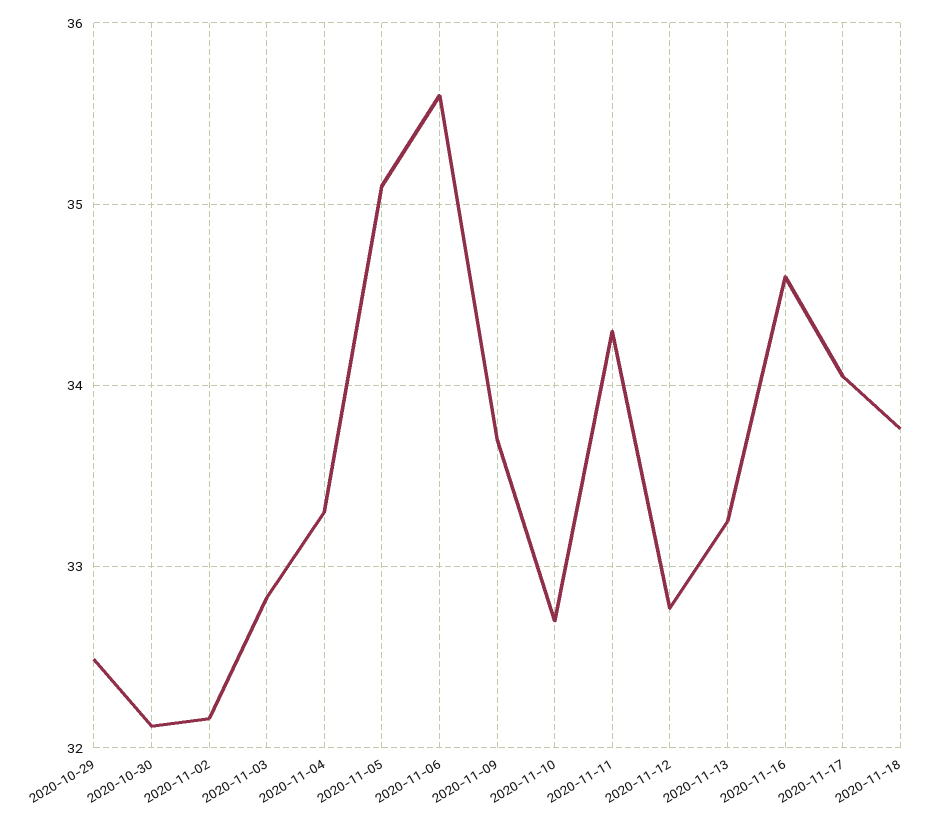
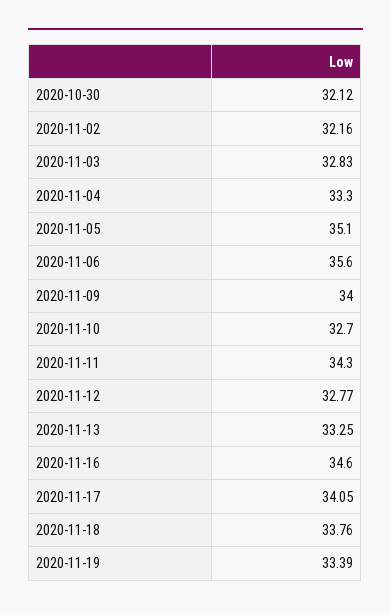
2020-10-29: 32.5 -> none
2020-11-09: 33.7 -> 34
2020-11-19: none -> 33.39

